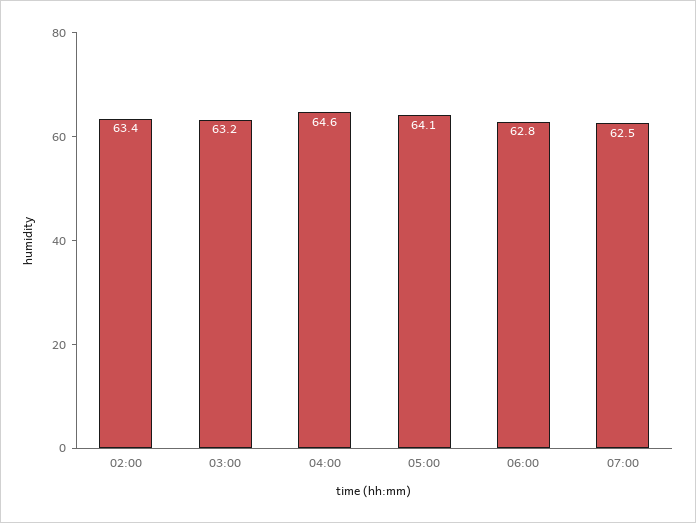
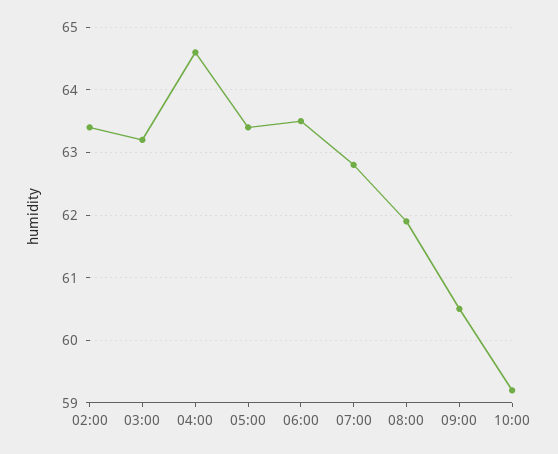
05:00: 64.1 -> 63.4
06:00: 62.8 -> 63.5
07:00: 62.5 -> 62.8
08:00: none -> 61.9
09:00: none -> 60.5
10:00: none -> 59.2

